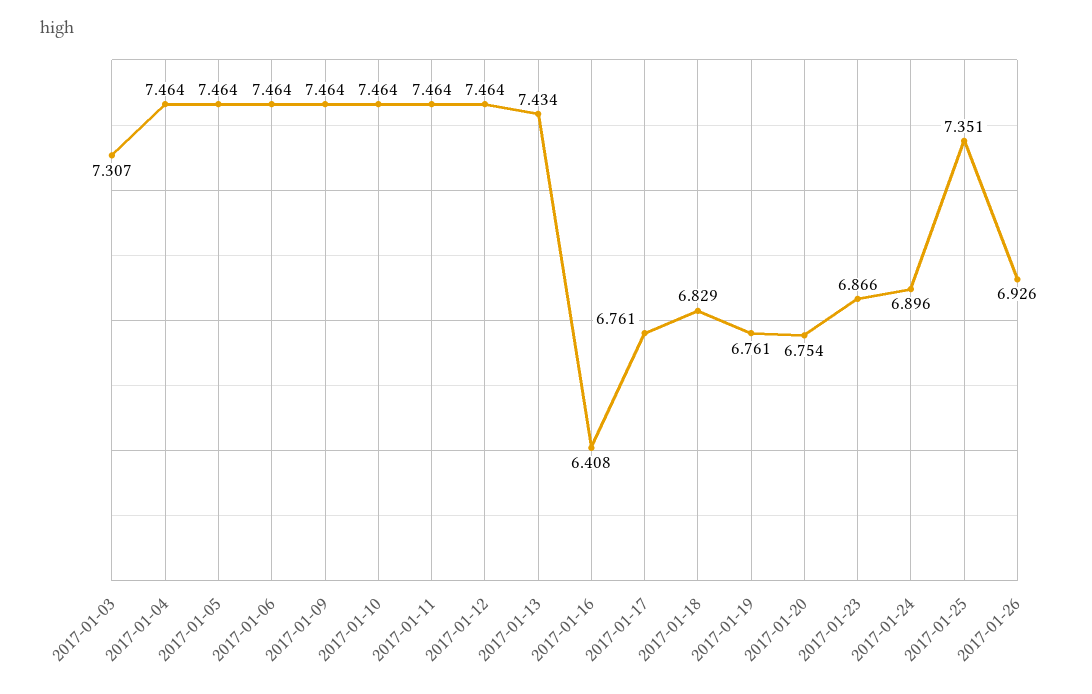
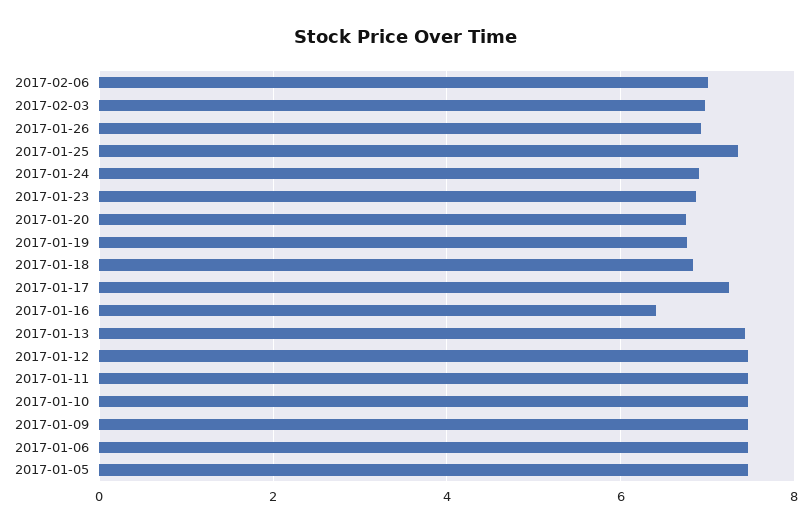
2017-01-03: 7.307 -> none
2017-01-04: 7.464 -> none
2017-01-17: 6.761 -> 7.2
2017-02-06: none -> 7
2017-02-03: none -> 7

